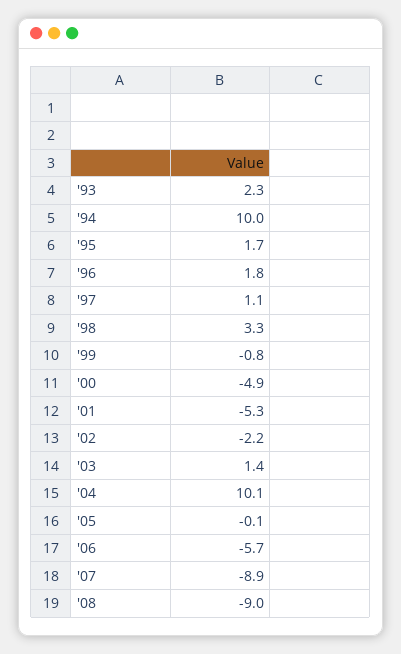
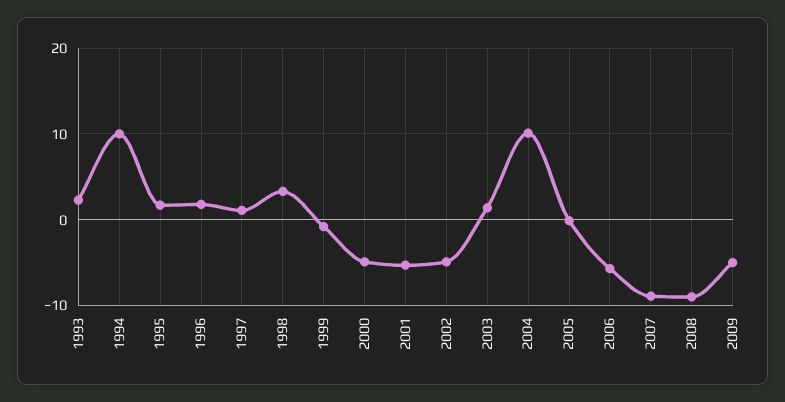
'02: -2.2 -> -5
2009: none -> -5

